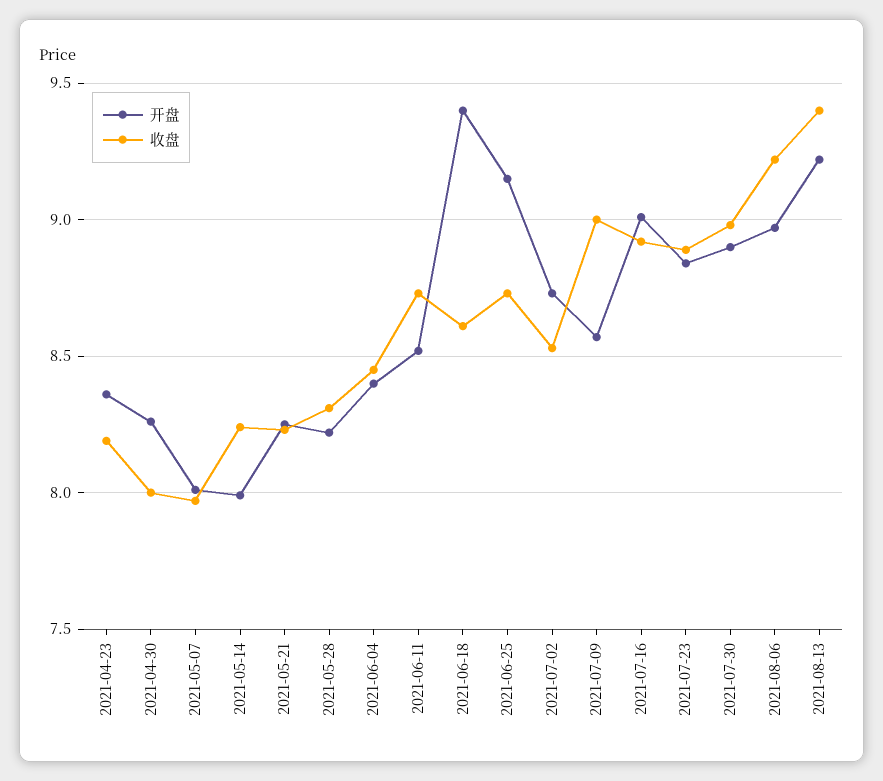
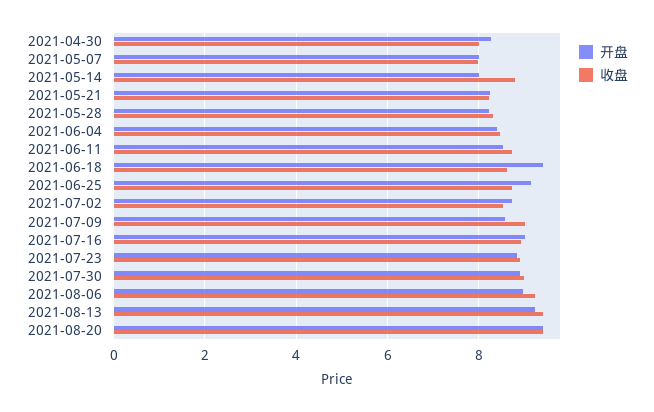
开盘, 2021-04-23: 8.35 -> none
收盘, 2021-04-23: 8.2 -> none
收盘, 2021-05-14: 8.25 -> 8.8
开盘, 2021-08-20: none -> 9.4
收盘, 2021-08-20: none -> 9.4

